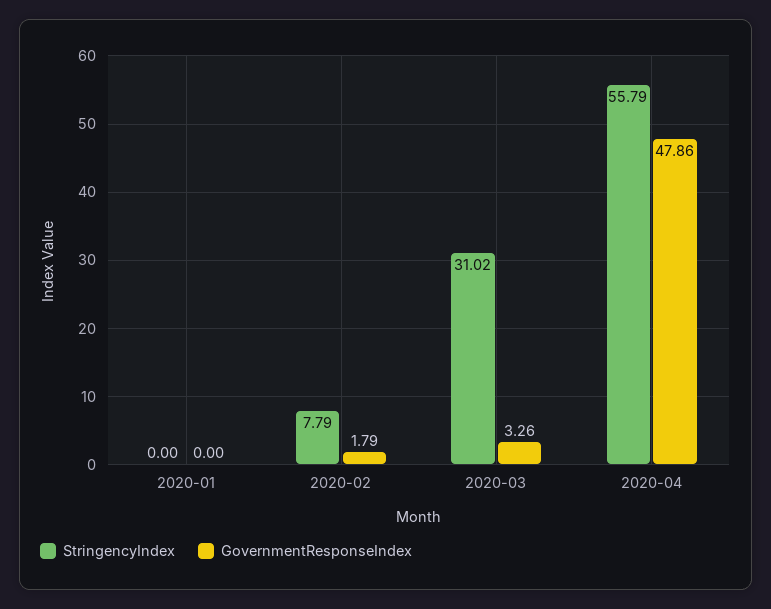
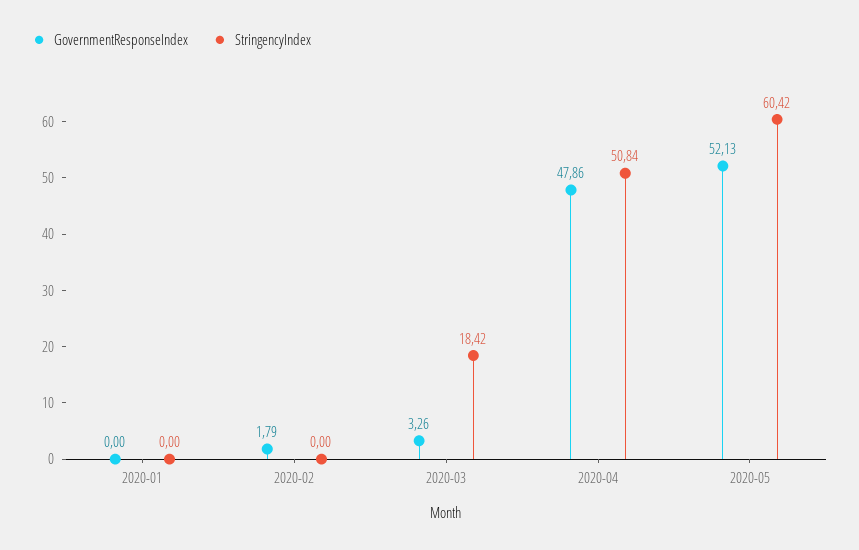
StringencyIndex, 2020-02: 7.79 -> 0
StringencyIndex, 2020-03: 31.02 -> 18.42
StringencyIndex, 2020-04: 55.79 -> 50.84
GovernmentResponseIndex, 2020-05: none -> 52.13
StringencyIndex, 2020-05: none -> 60.42

